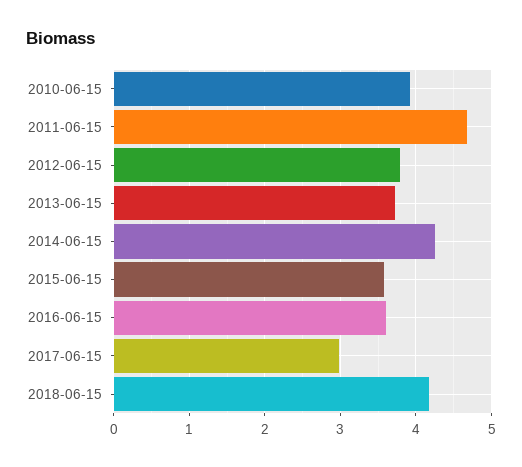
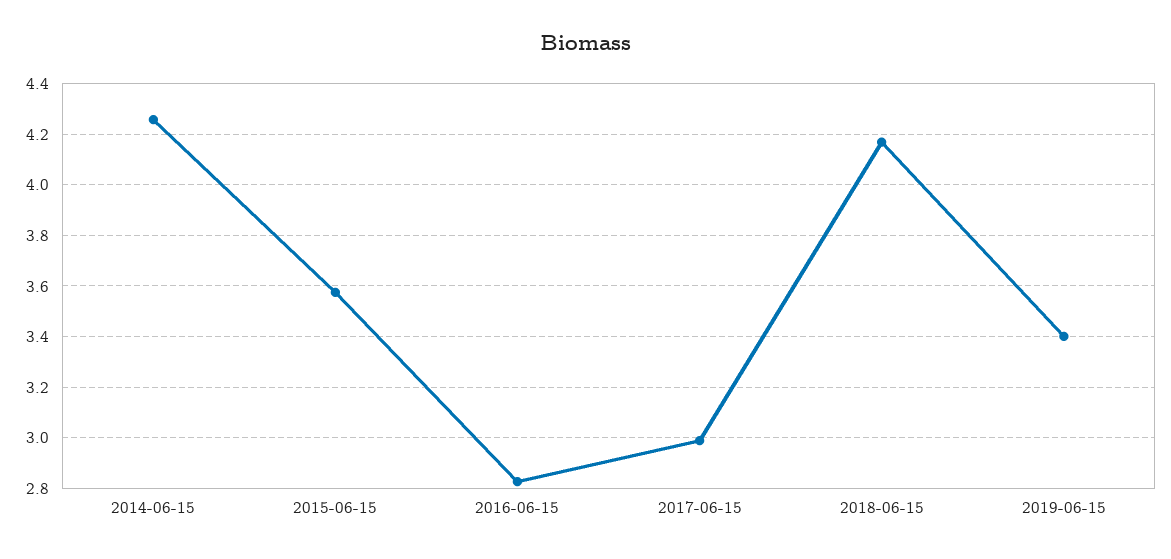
2010-06-15: 3.9 -> none
2011-06-15: 4.7 -> none
2012-06-15: 3.8 -> none
2013-06-15: 3.7 -> none
2016-06-15: 3.6 -> 2.825
2019-06-15: none -> 3.4

